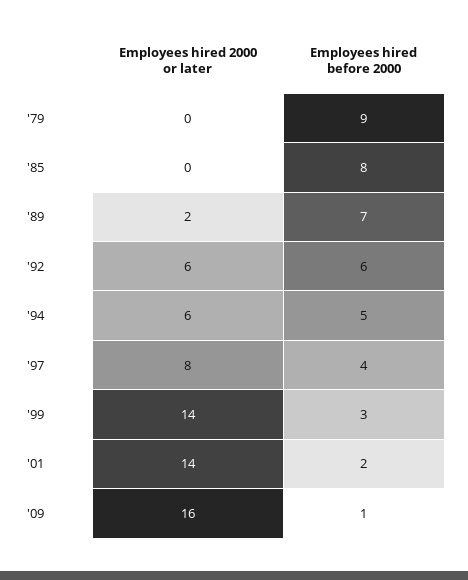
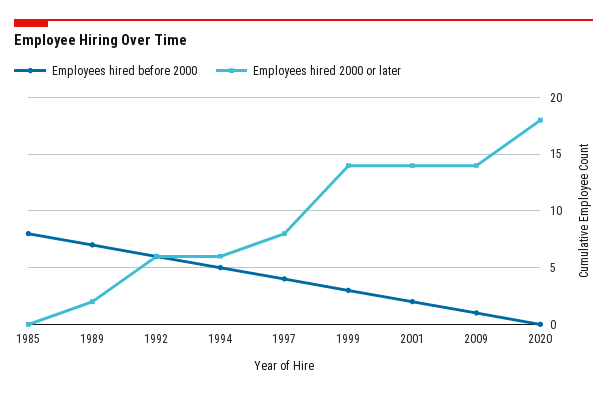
Employees hired 2000 or later, '79: 0 -> none
Employees hired before 2000, '79: 9 -> none
Employees hired 2000 or later, '09: 16 -> 14
Employees hired before 2000, 2020: none -> 0
Employees hired 2000 or later, 2020: none -> 18

